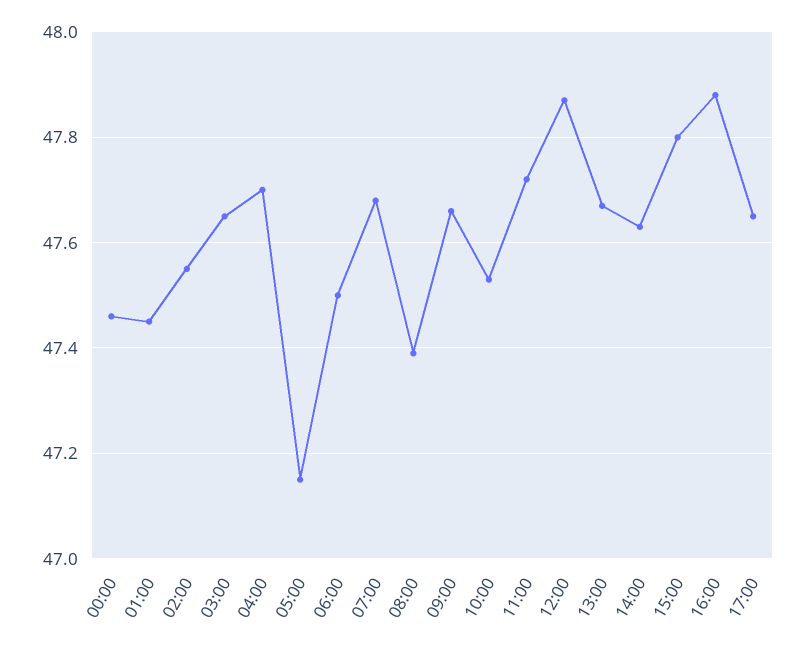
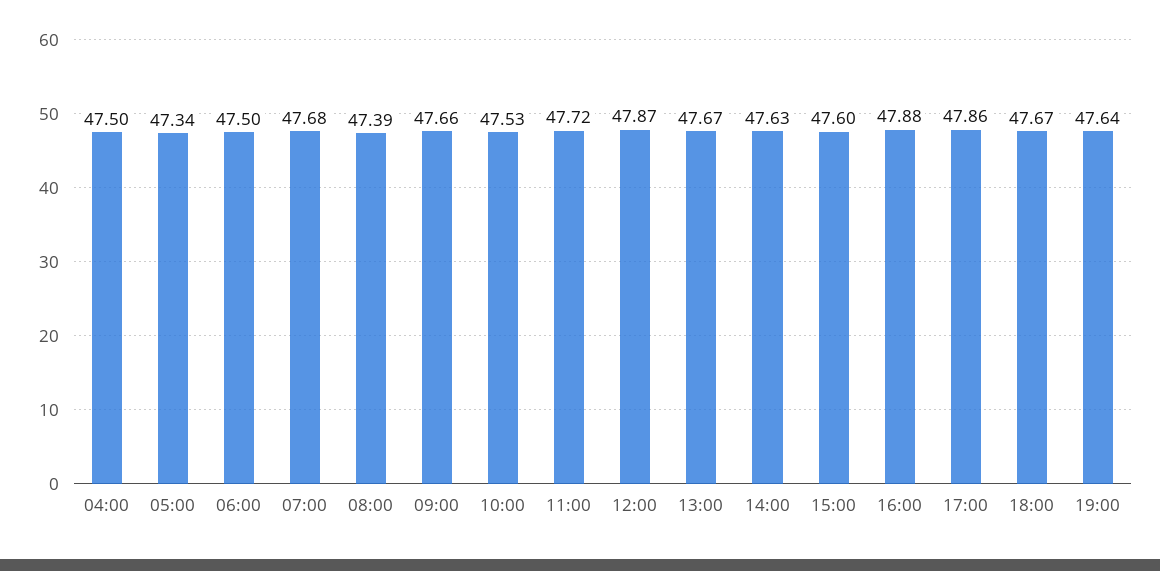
00:00: 47.45 -> none
01:00: 47.45 -> none
02:00: 47.55 -> none
03:00: 47.65 -> none
04:00: 47.7 -> 47.5
05:00: 47.15 -> 47.34
15:00: 47.8 -> 47.6
17:00: 47.65 -> 47.86
18:00: none -> 47.67
19:00: none -> 47.64

